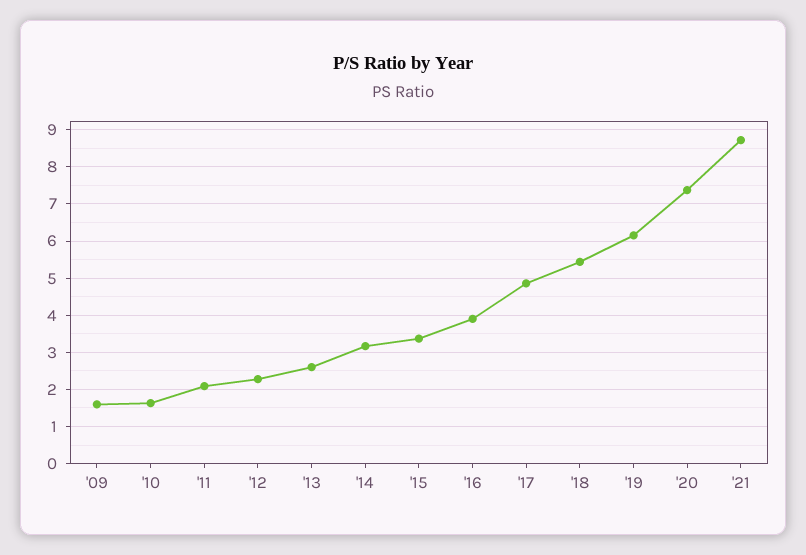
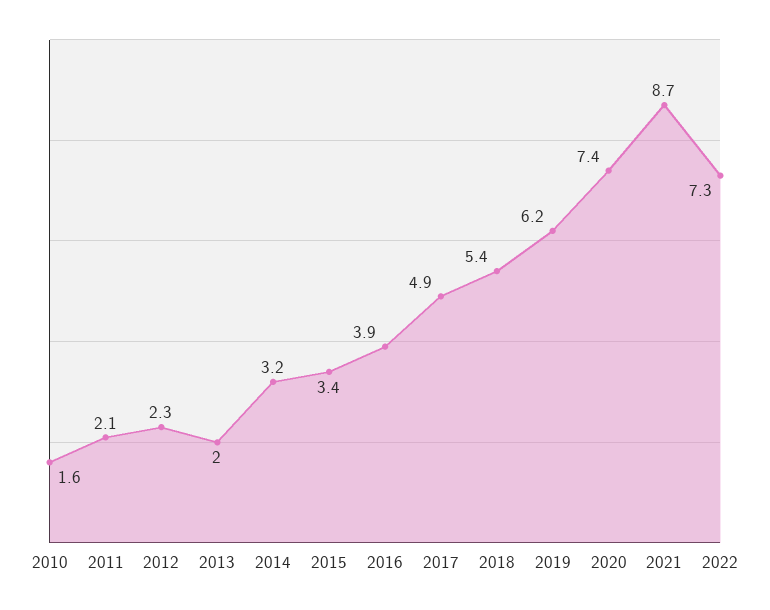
'09: 1.6 -> none
'13: 2.6 -> 2
2022: none -> 7.3

